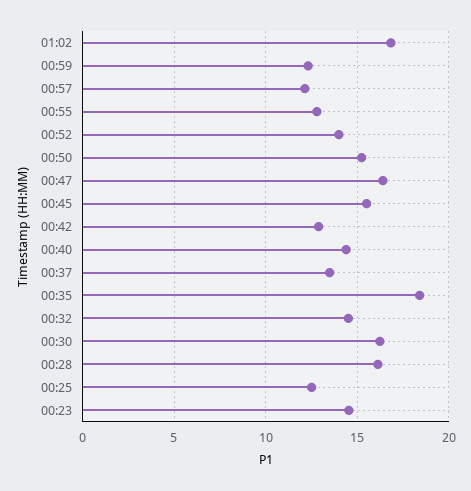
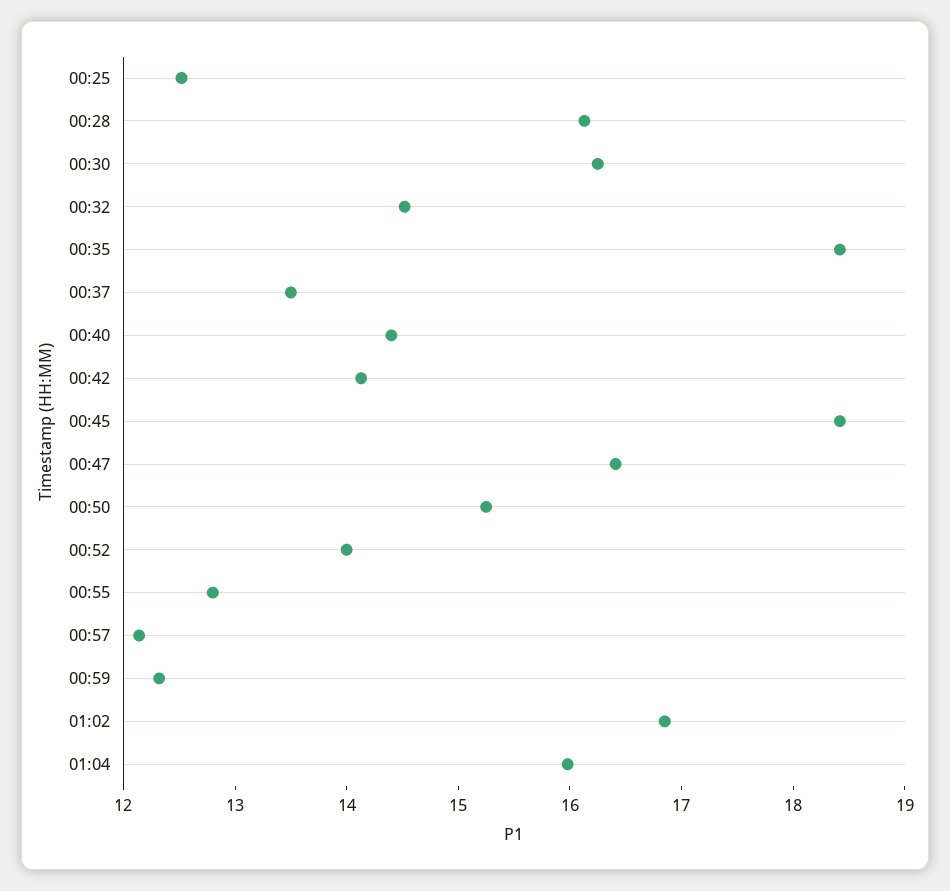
00:45: 15.5 -> 18.4
00:42: 13 -> 14.2
00:23: 14.5 -> none
01:04: none -> 16

